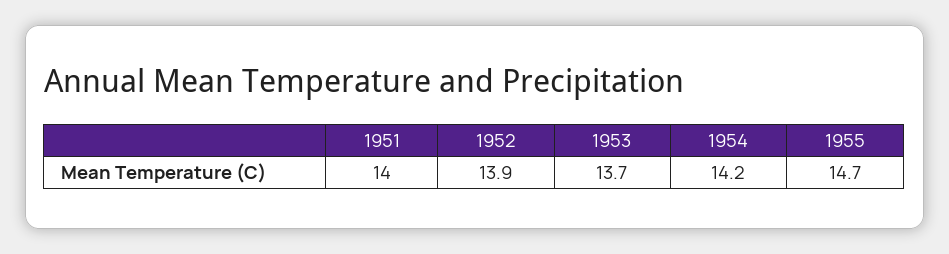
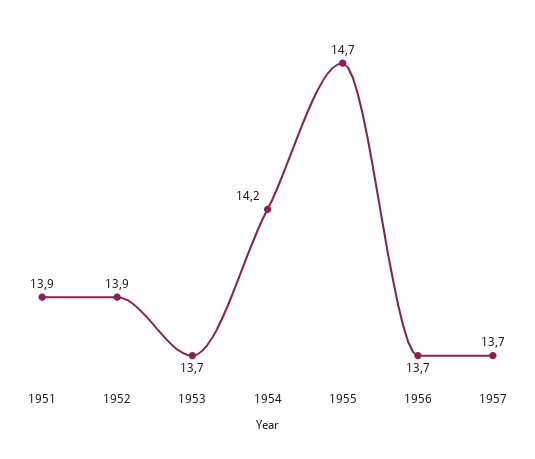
1951: 14 -> 13.9
1956: none -> 13.7
1957: none -> 13.7

